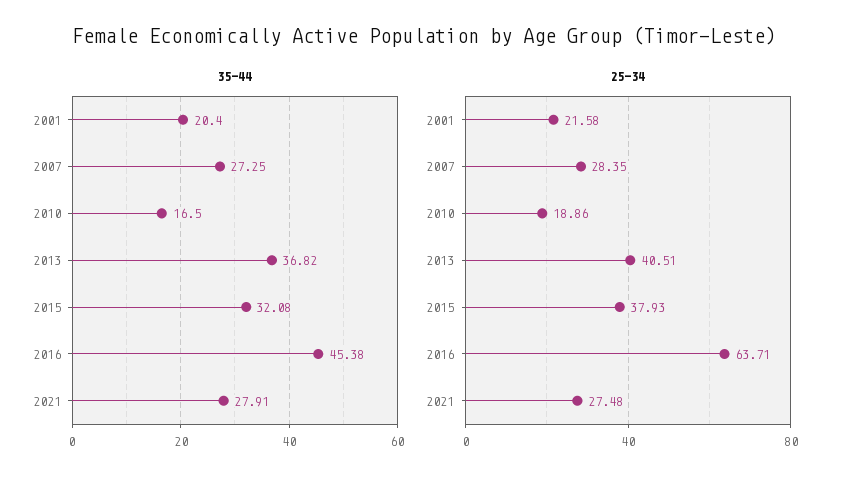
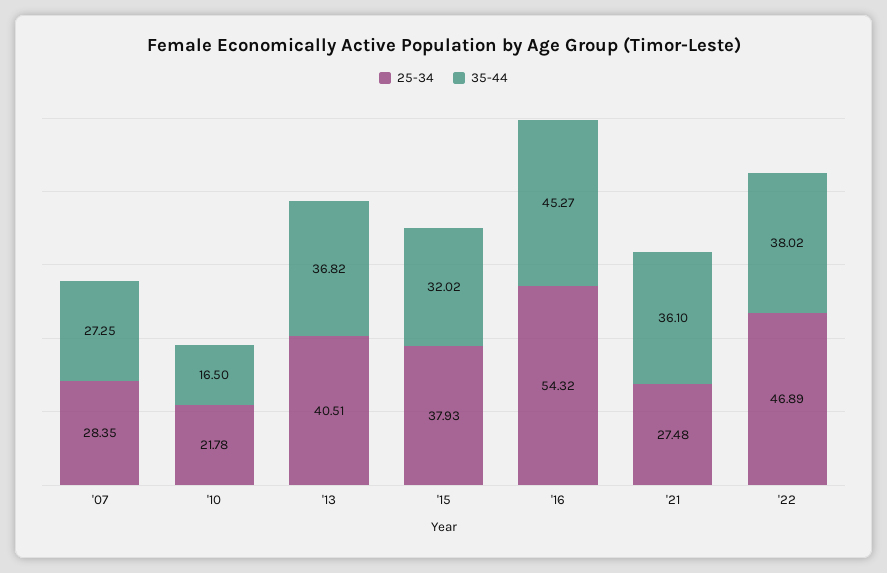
35-44, 2001: 20.4 -> none
35-44, 2015: 32.08 -> 32.02
35-44, 2016: 45.38 -> 45.27
35-44, 2021: 27.91 -> 36.1
25-34, 2001: 21.58 -> none
25-34, 2010: 18.86 -> 21.78
25-34, 2016: 63.71 -> 54.32
25-34, '22: none -> 46.89
35-44, '22: none -> 38.02

